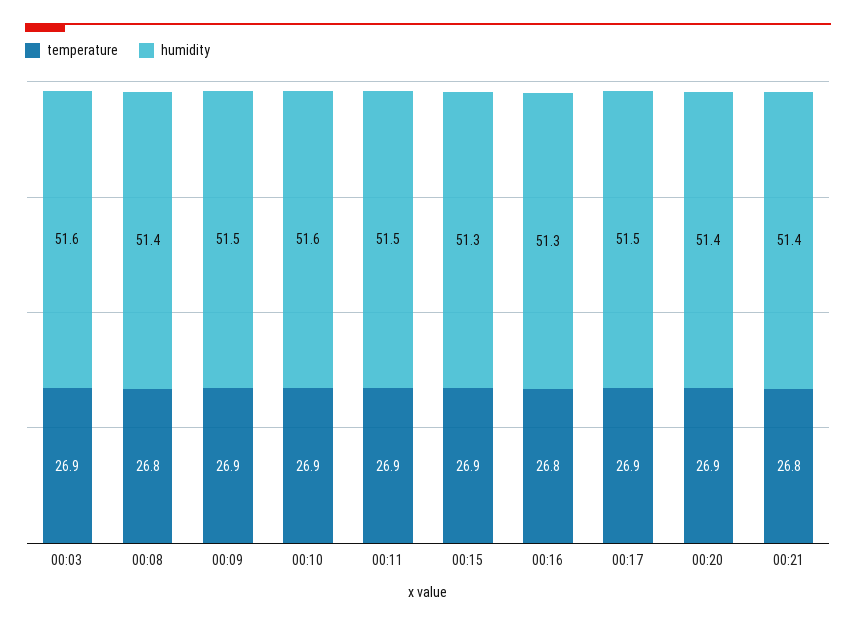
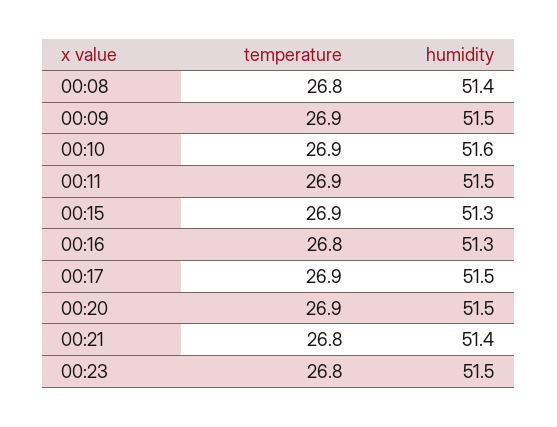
temperature, 00:03: 26.9 -> none
humidity, 00:03: 51.6 -> none
humidity, 00:20: 51.4 -> 51.5
temperature, 00:23: none -> 26.8
humidity, 00:23: none -> 51.5

